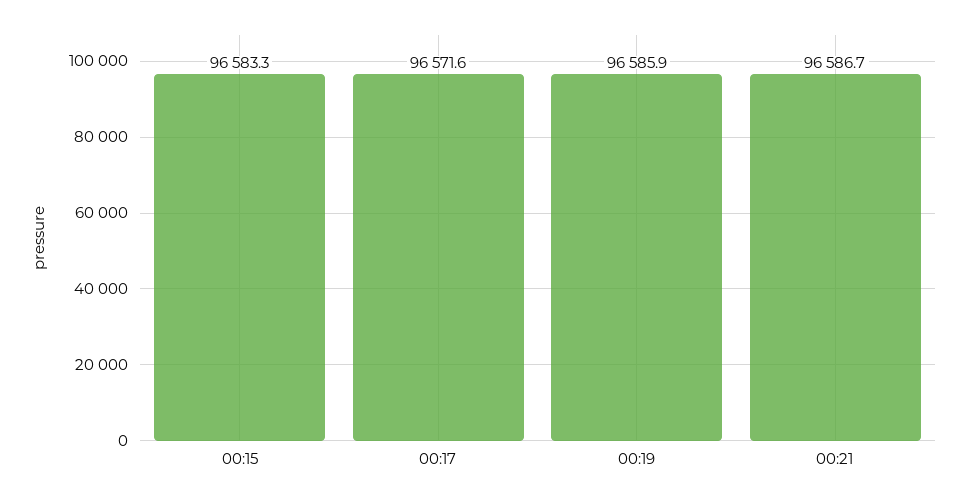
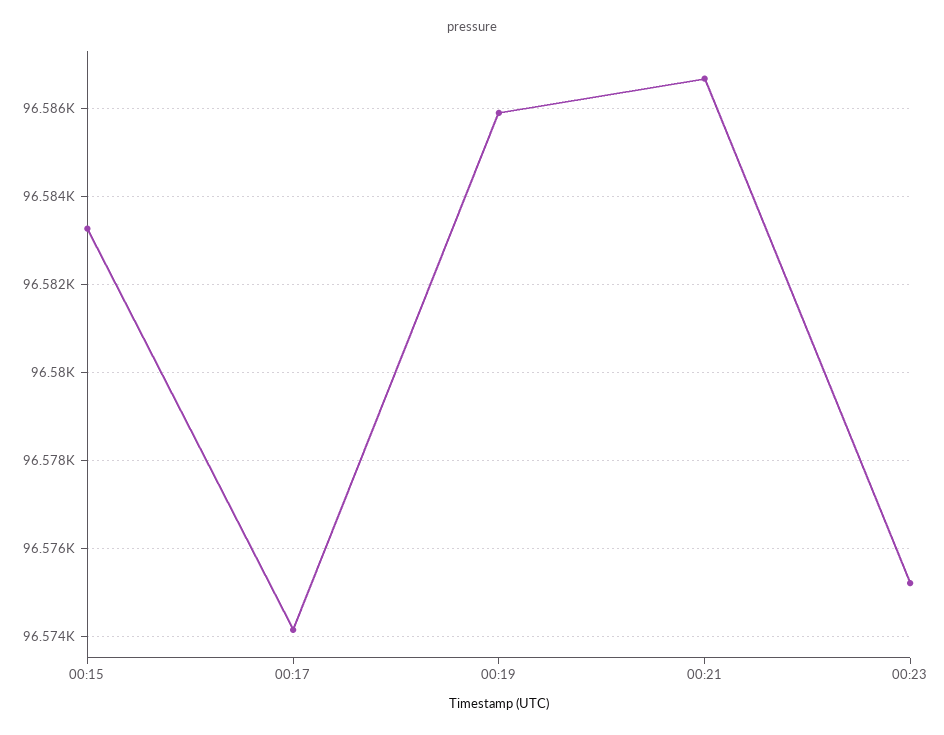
00:17: 96571.6 -> 96574.2
00:23: none -> 96575.2

